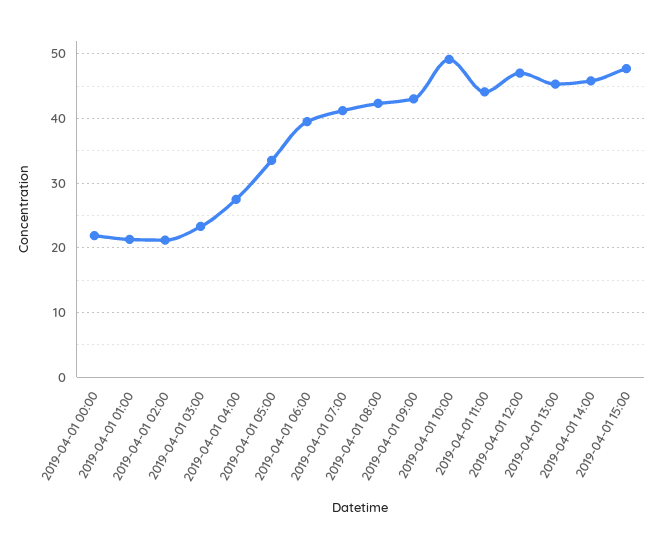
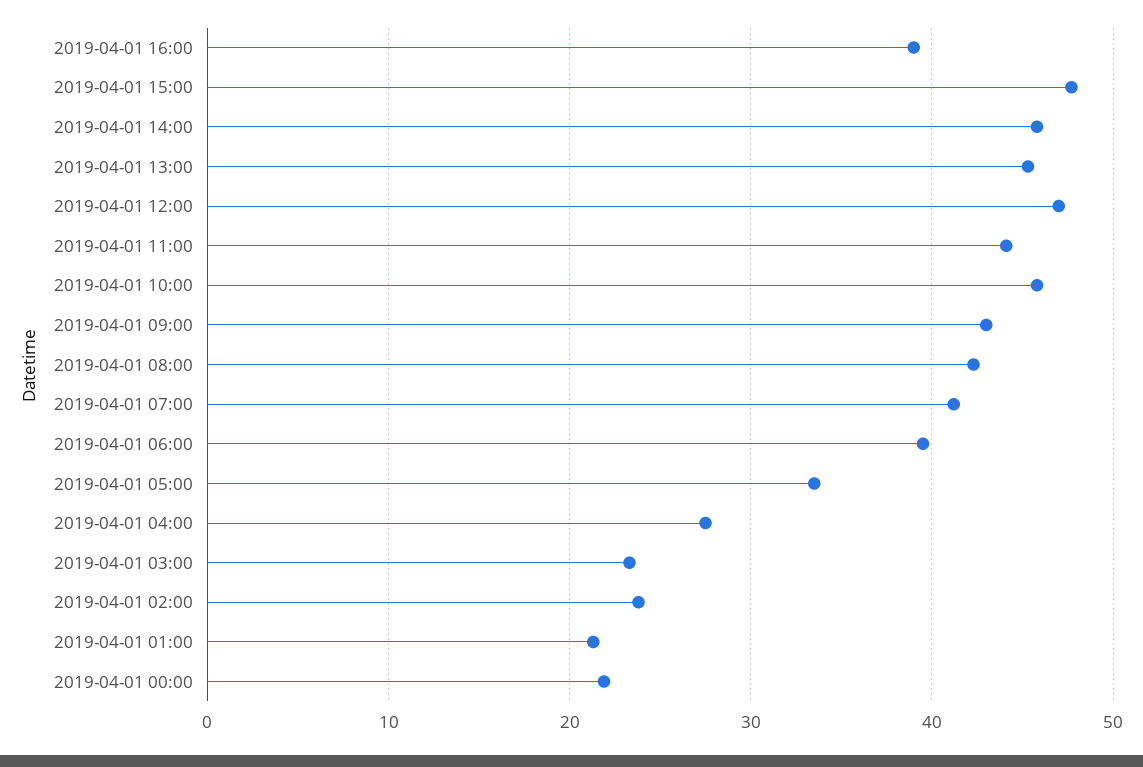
2019-04-01 02:00: 21 -> 24
2019-04-01 10:00: 49 -> 46
2019-04-01 16:00: none -> 39

